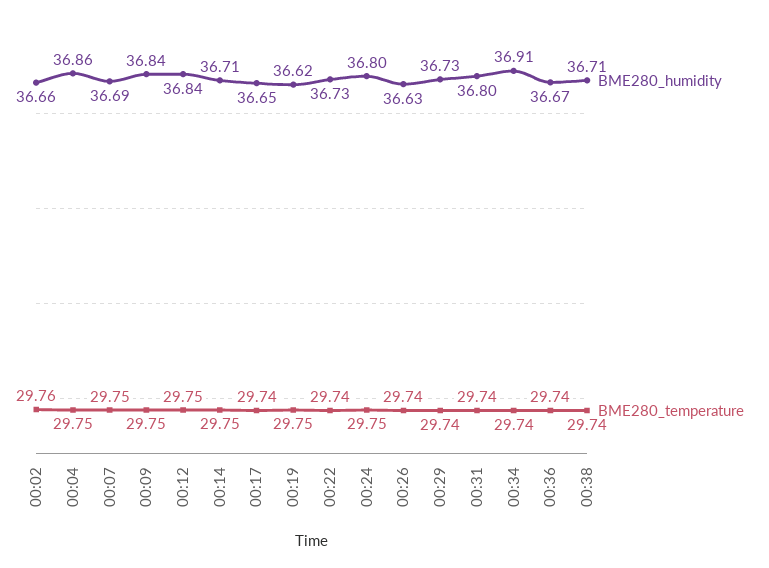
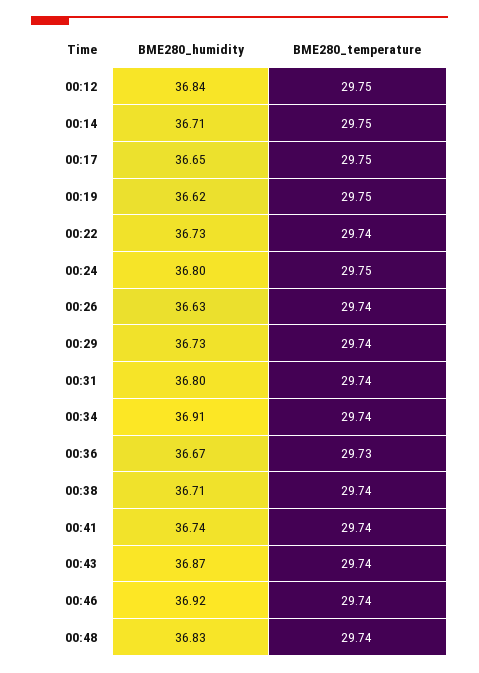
BME280_humidity, 00:02: 36.66 -> none
BME280_temperature, 00:02: 29.76 -> none
BME280_humidity, 00:04: 36.86 -> none
BME280_temperature, 00:04: 29.75 -> none
BME280_humidity, 00:07: 36.69 -> none
BME280_temperature, 00:07: 29.75 -> none
BME280_humidity, 00:09: 36.84 -> none
BME280_temperature, 00:09: 29.75 -> none
BME280_temperature, 00:17: 29.74 -> 29.75
BME280_temperature, 00:36: 29.74 -> 29.73
BME280_humidity, 00:41: none -> 36.74
BME280_temperature, 00:41: none -> 29.74
BME280_humidity, 00:43: none -> 36.87
BME280_temperature, 00:43: none -> 29.74
BME280_humidity, 00:46: none -> 36.92
BME280_temperature, 00:46: none -> 29.74
BME280_humidity, 00:48: none -> 36.83
BME280_temperature, 00:48: none -> 29.74

